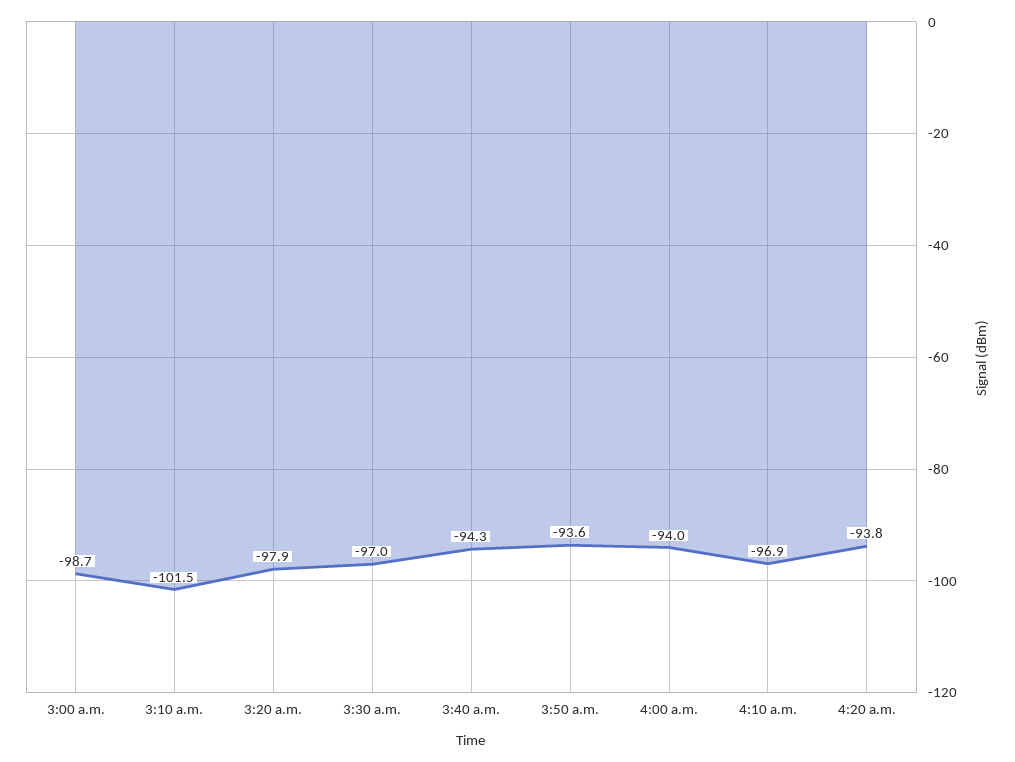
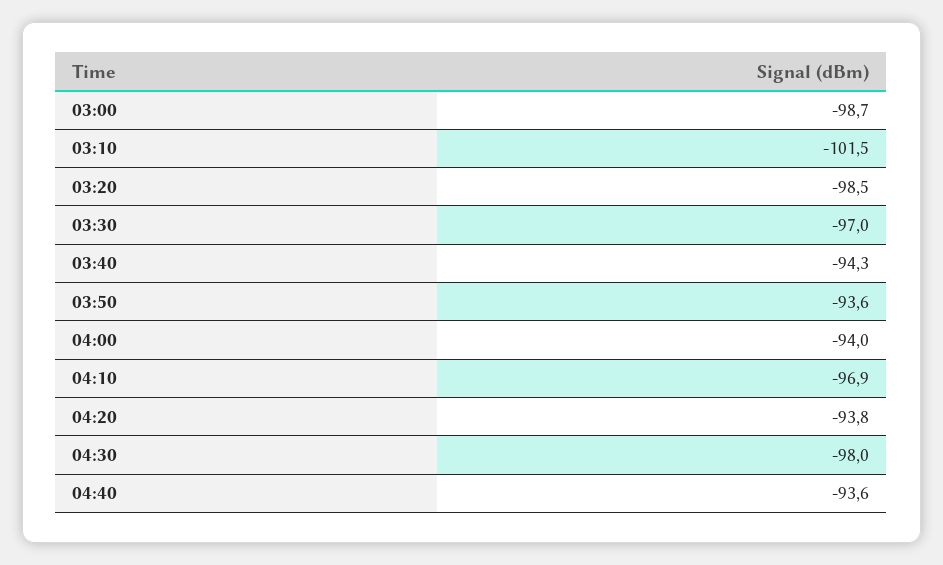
3:20 a.m.: -97.9 -> -98.5
04:30: none -> -98
04:40: none -> -93.6

